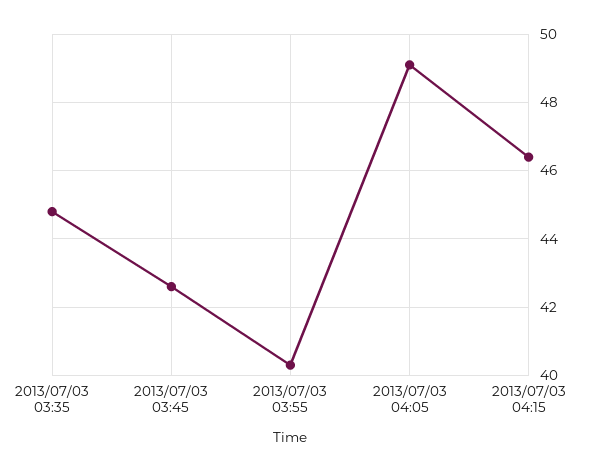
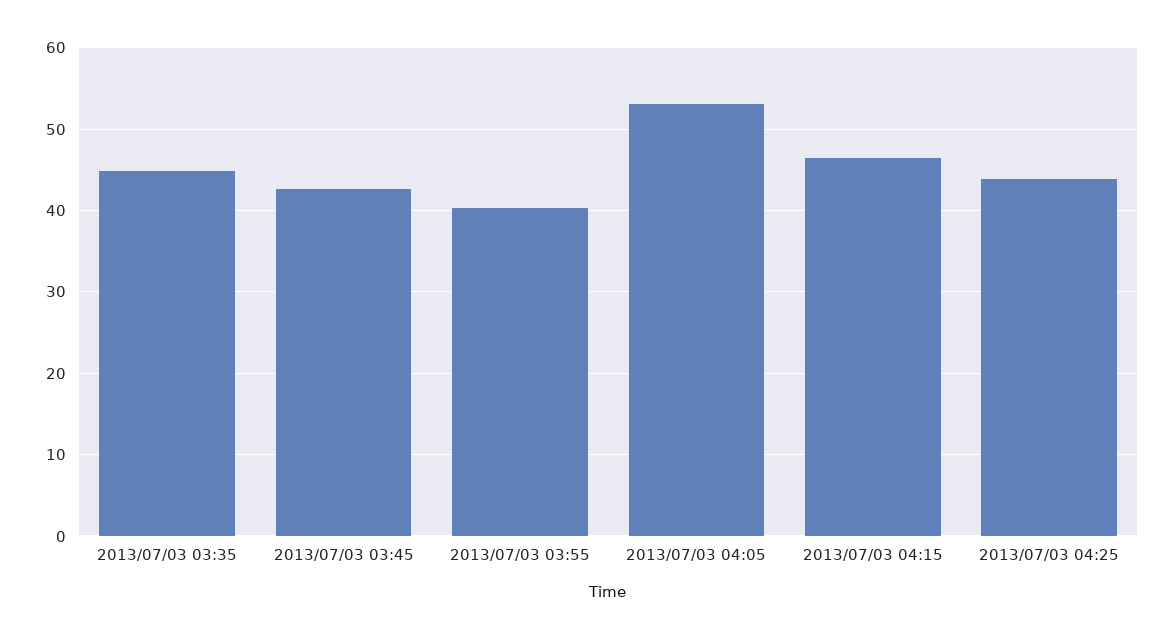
2013/07/03 04:05: 49 -> 53
2013/07/03 04:25: none -> 44

